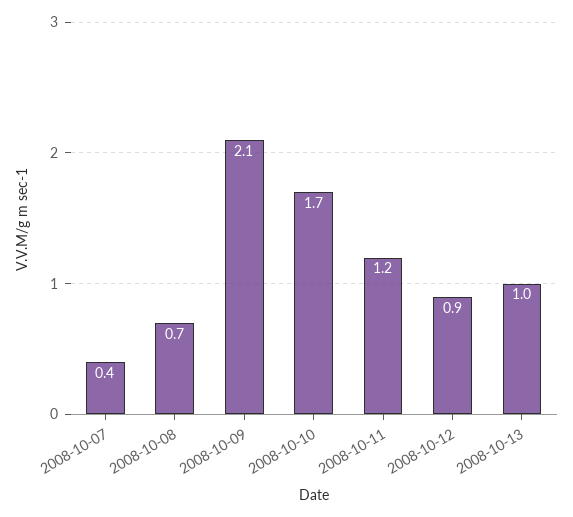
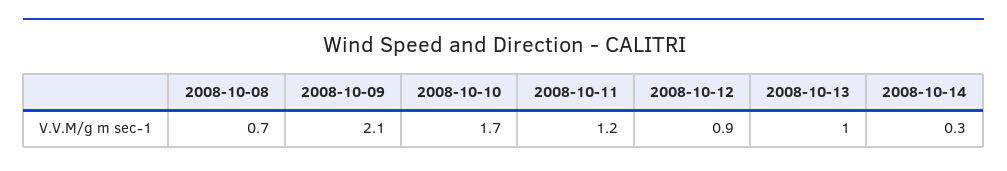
2008-10-07: 0.4 -> none
2008-10-14: none -> 0.3

